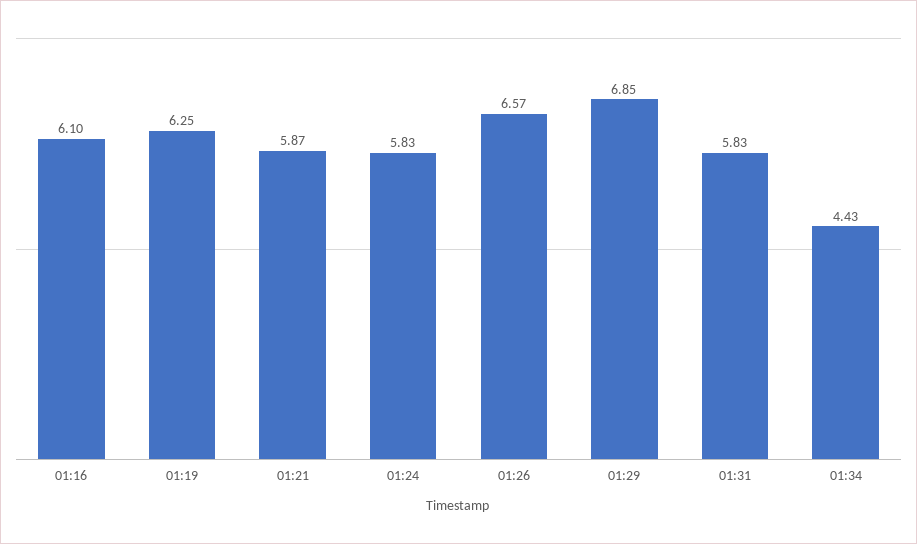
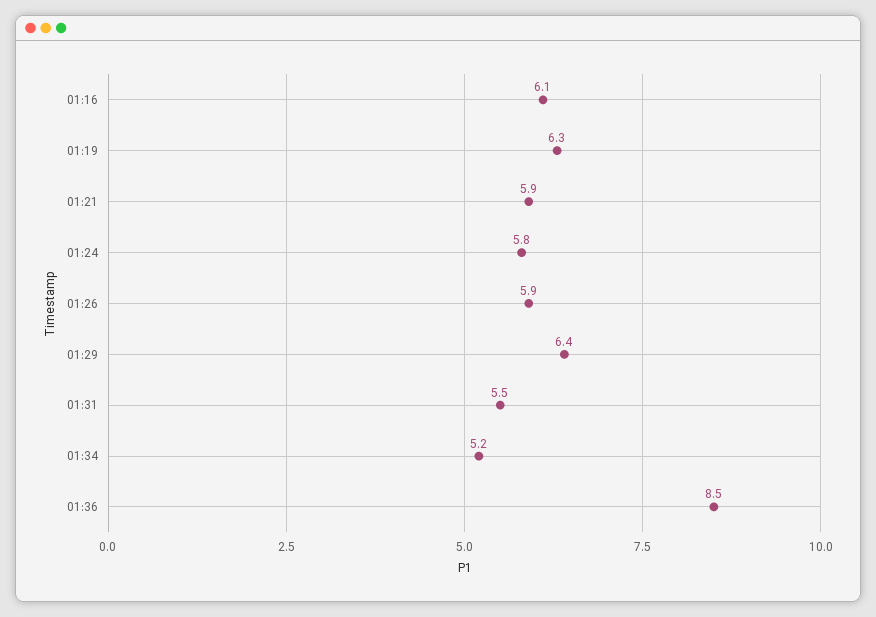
01:26: 6.57 -> 5.9
01:29: 6.85 -> 6.4
01:31: 5.83 -> 5.5
01:34: 4.43 -> 5.2
01:36: none -> 8.5

